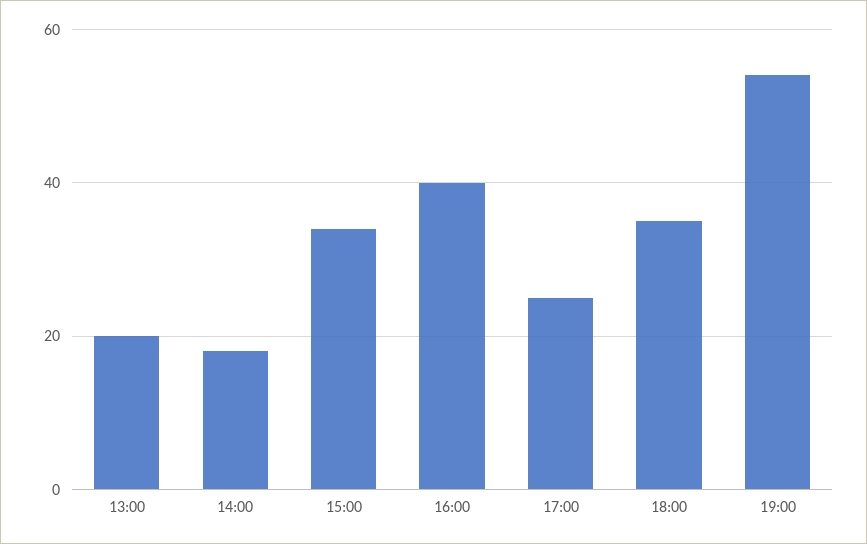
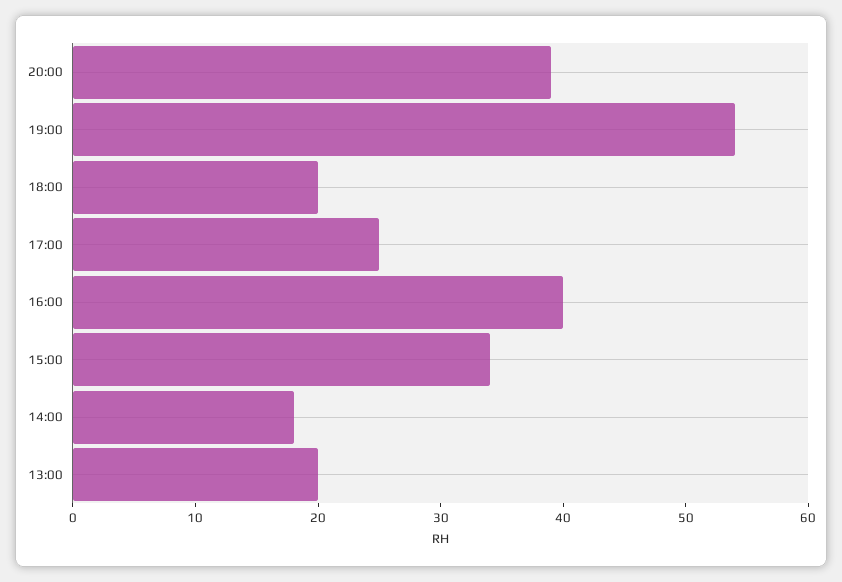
18:00: 35 -> 20
20:00: none -> 39

